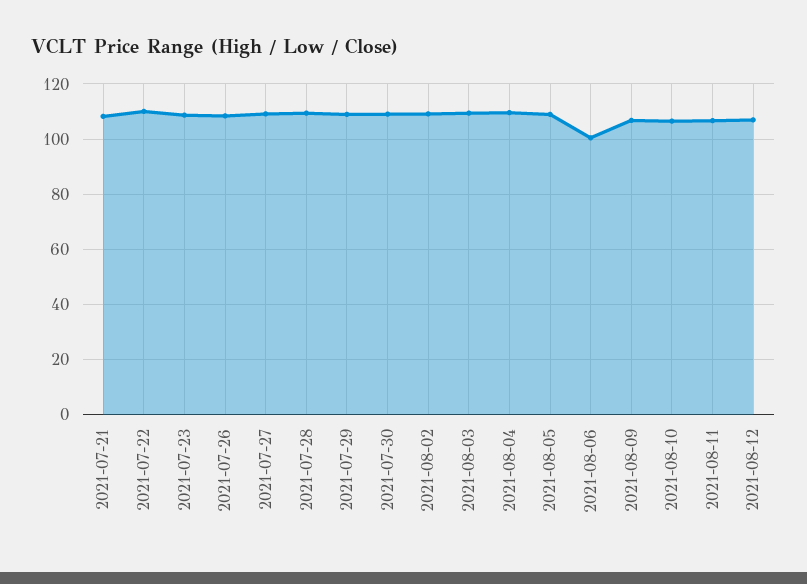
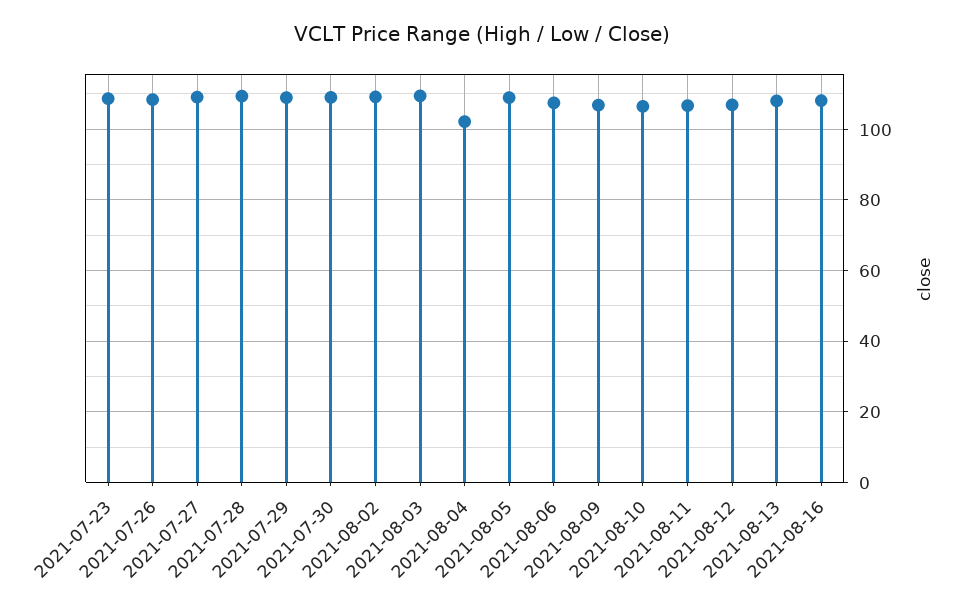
2021-07-21: 107.5 -> none
2021-07-22: 110 -> none
2021-08-04: 110 -> 102
2021-08-06: 100 -> 108
2021-08-13: none -> 108
2021-08-16: none -> 108

